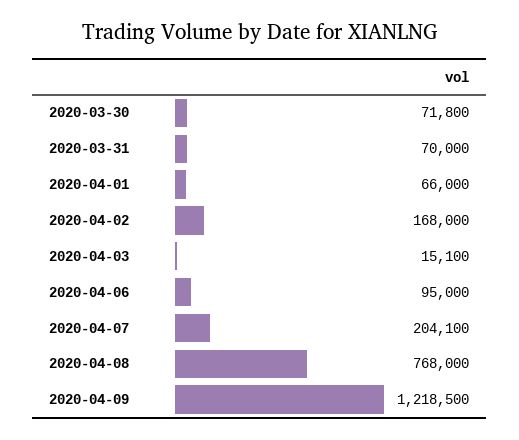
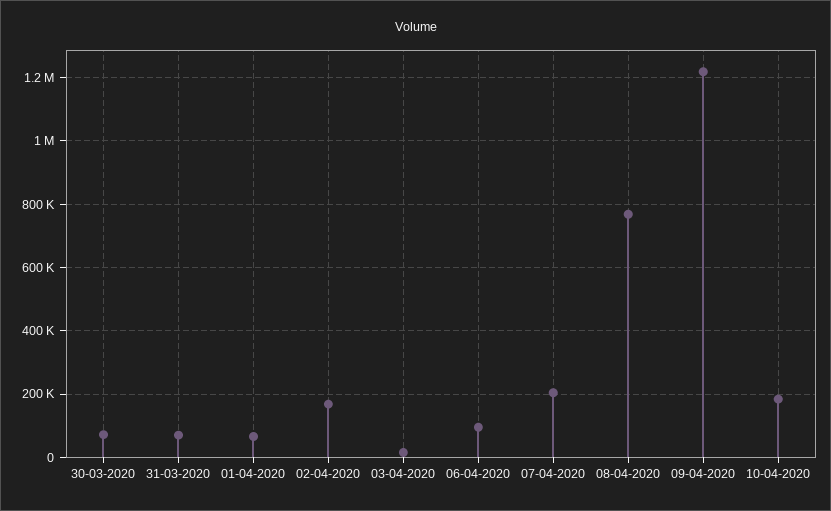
10-04-2020: none -> 180000

